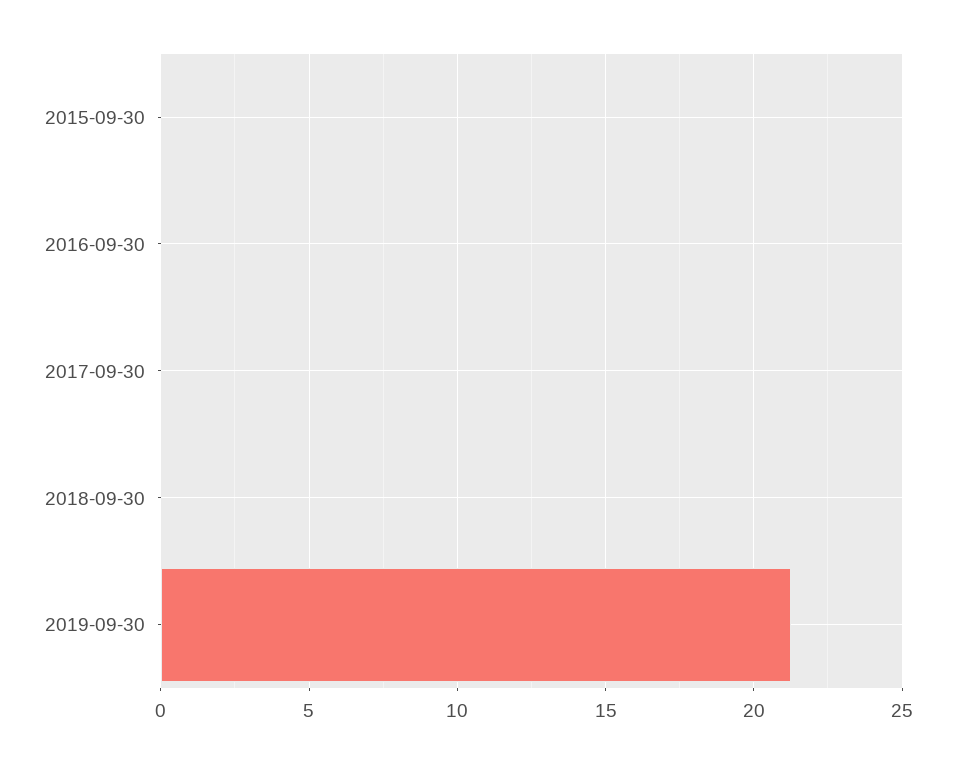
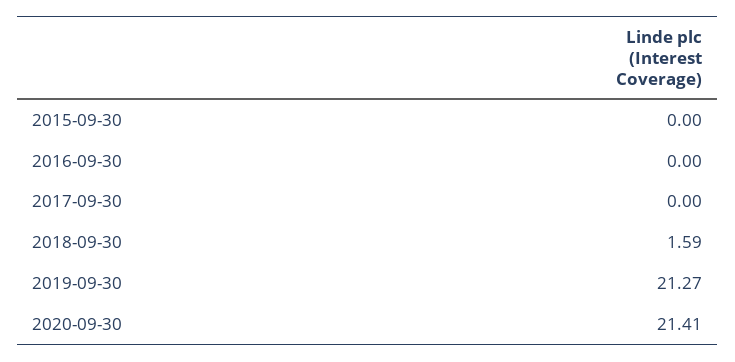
2018-09-30: 0 -> 1.59
2020-09-30: none -> 21.41

